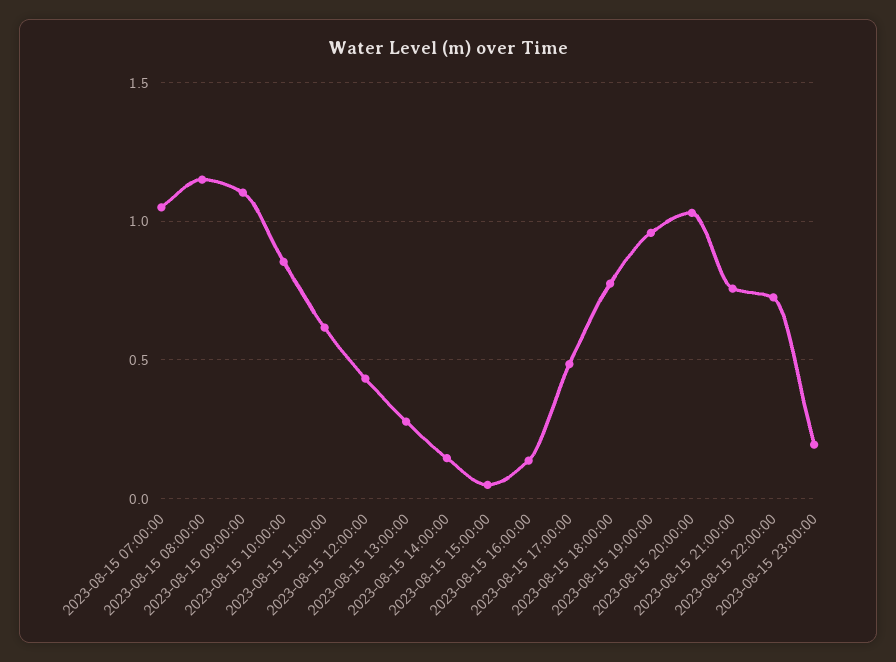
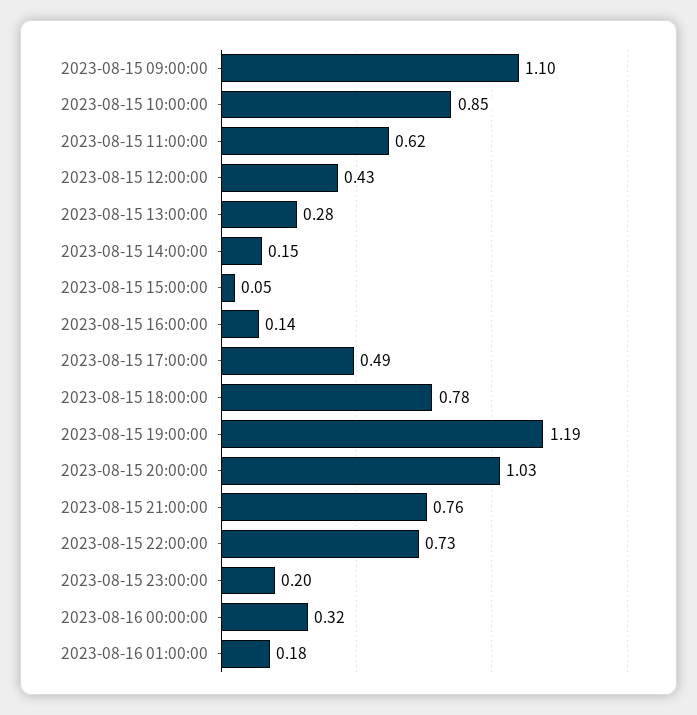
2023-08-15 07:00:00: 1.05 -> none
2023-08-15 08:00:00: 1.15 -> none
2023-08-15 19:00:00: 0.95 -> 1.19
2023-08-16 00:00:00: none -> 0.32
2023-08-16 01:00:00: none -> 0.18

